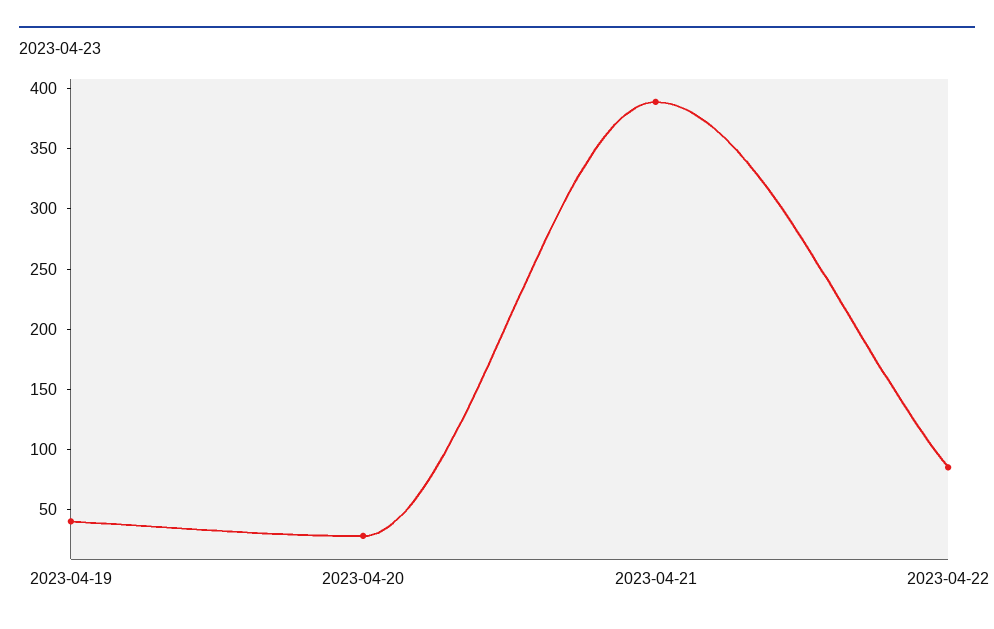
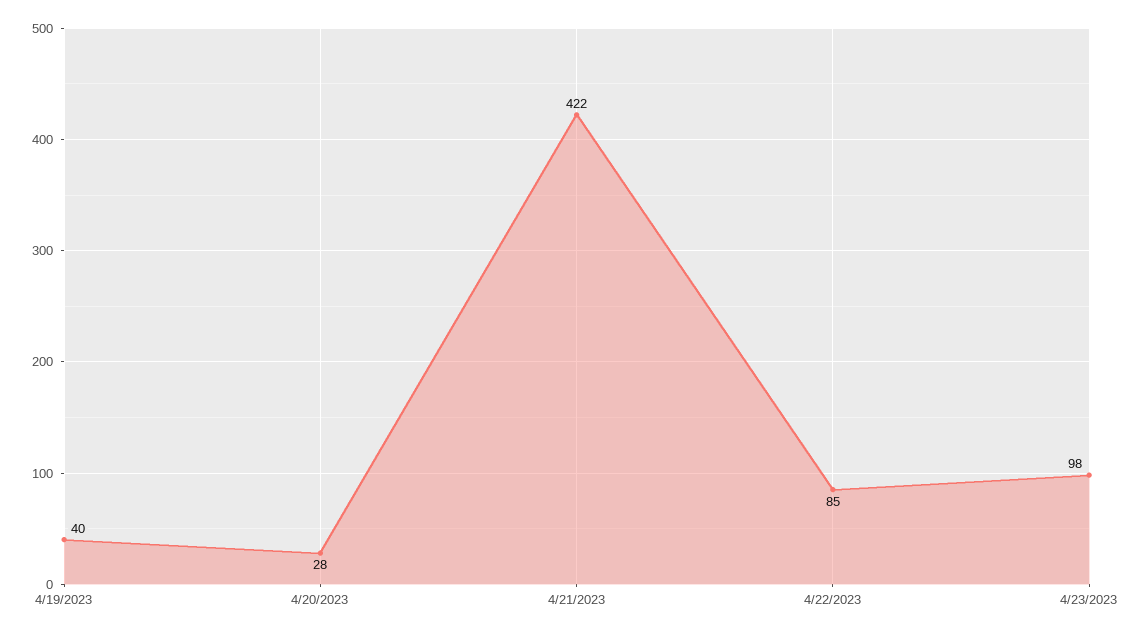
2023-04-21: 390 -> 422
4/23/2023: none -> 98

